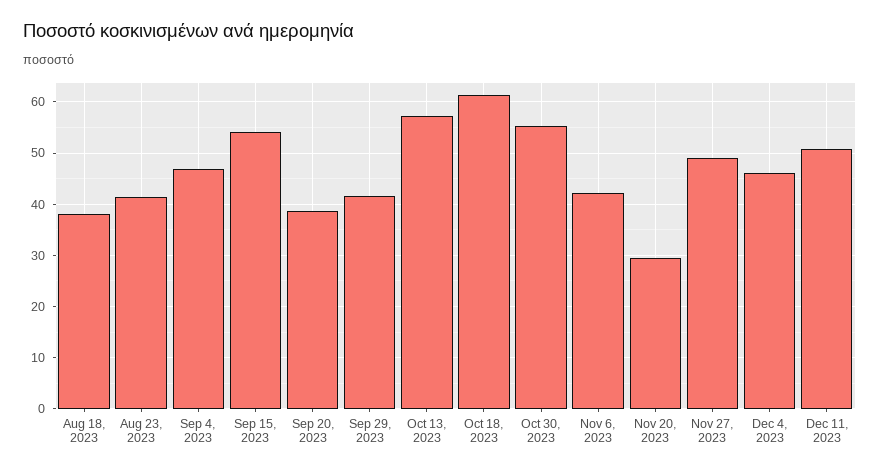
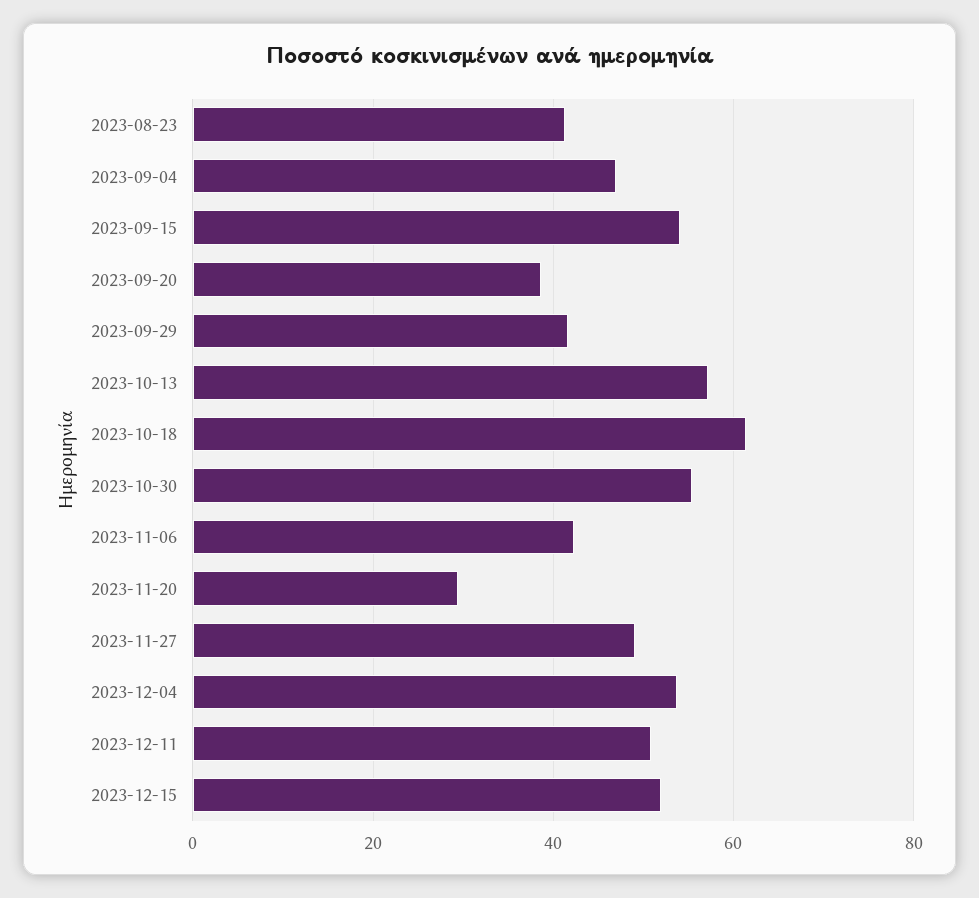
Aug 18, 2023: 38 -> none
Dec 4, 2023: 46 -> 54
2023-12-15: none -> 52

